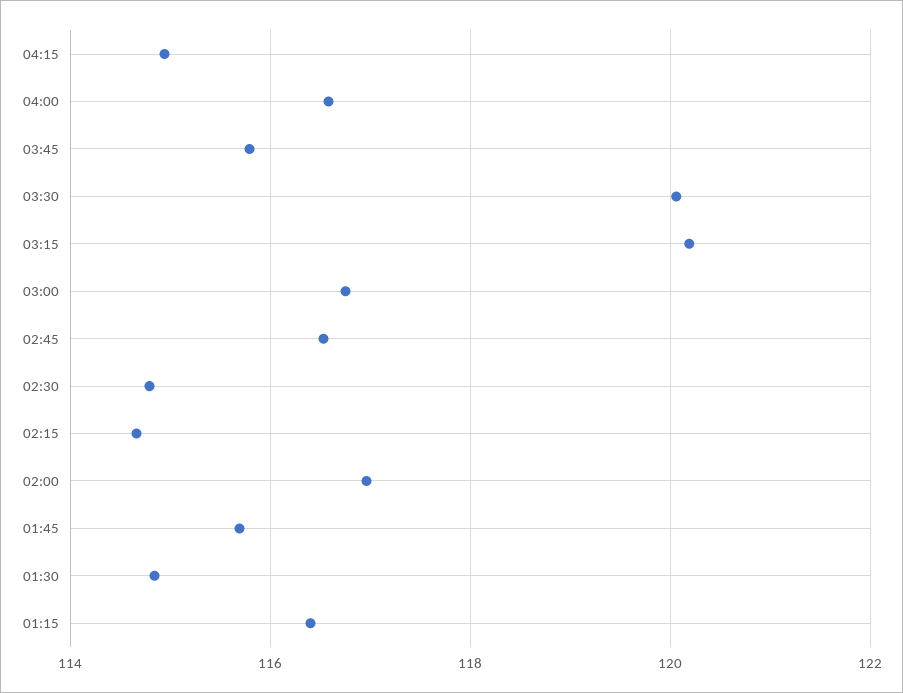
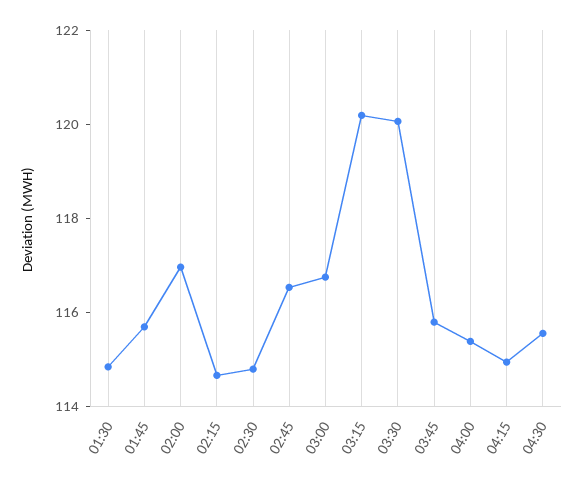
04:00: 116.6 -> 115.5
01:15: 116.4 -> none
04:30: none -> 115.5

